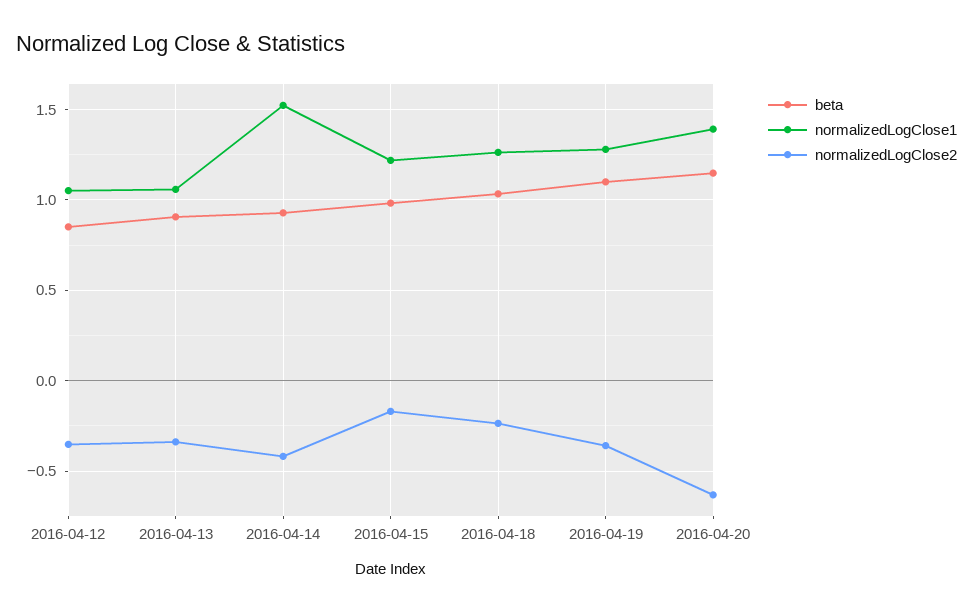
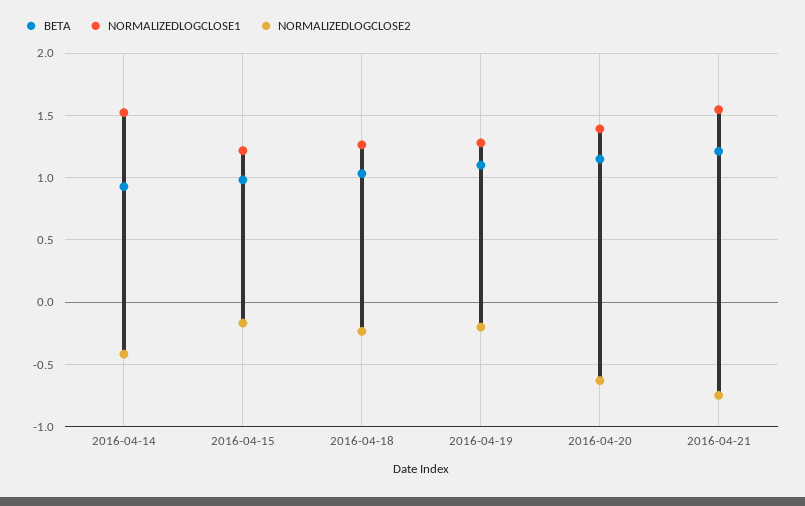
beta, 2016-04-12: 0.85 -> none
normalizedLogClose1, 2016-04-12: 1.05 -> none
normalizedLogClose2, 2016-04-12: -0.35 -> none
beta, 2016-04-13: 0.9 -> none
normalizedLogClose1, 2016-04-13: 1.05 -> none
normalizedLogClose2, 2016-04-13: -0.35 -> none
normalizedLogClose2, 2016-04-19: -0.35 -> -0.2
beta, 2016-04-21: none -> 1.2
normalizedLogClose1, 2016-04-21: none -> 1.55
normalizedLogClose2, 2016-04-21: none -> -0.75

